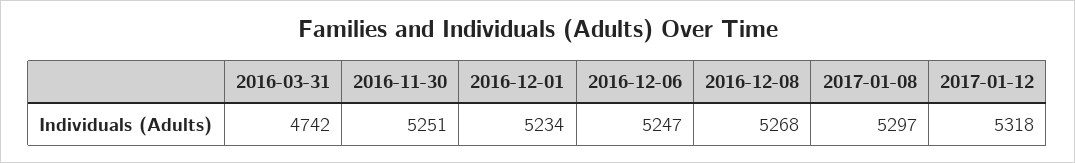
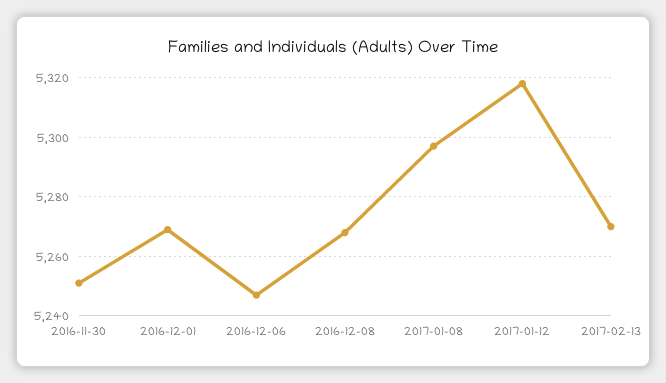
2016-03-31: 4742 -> none
2016-12-01: 5234 -> 5270
2017-02-13: none -> 5270

